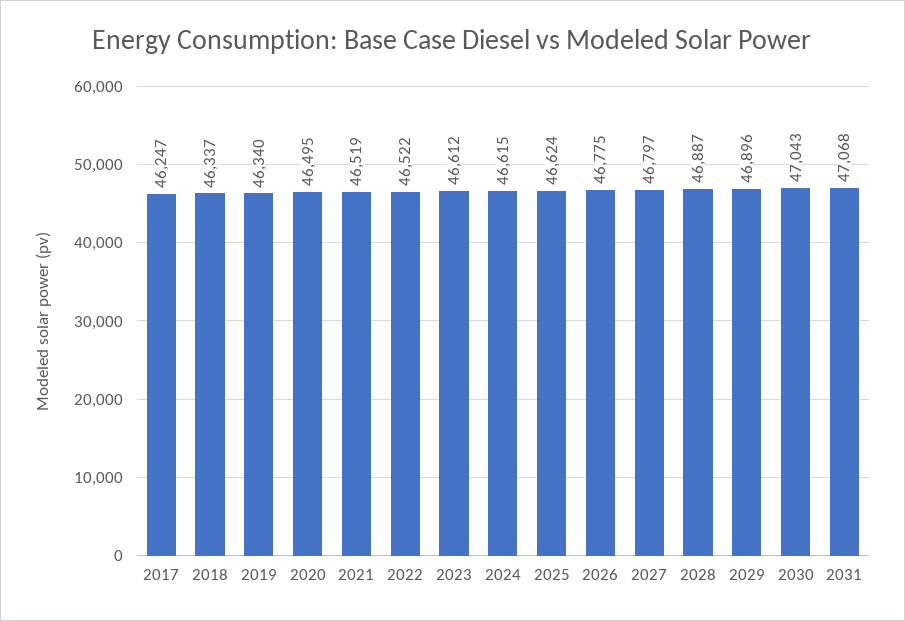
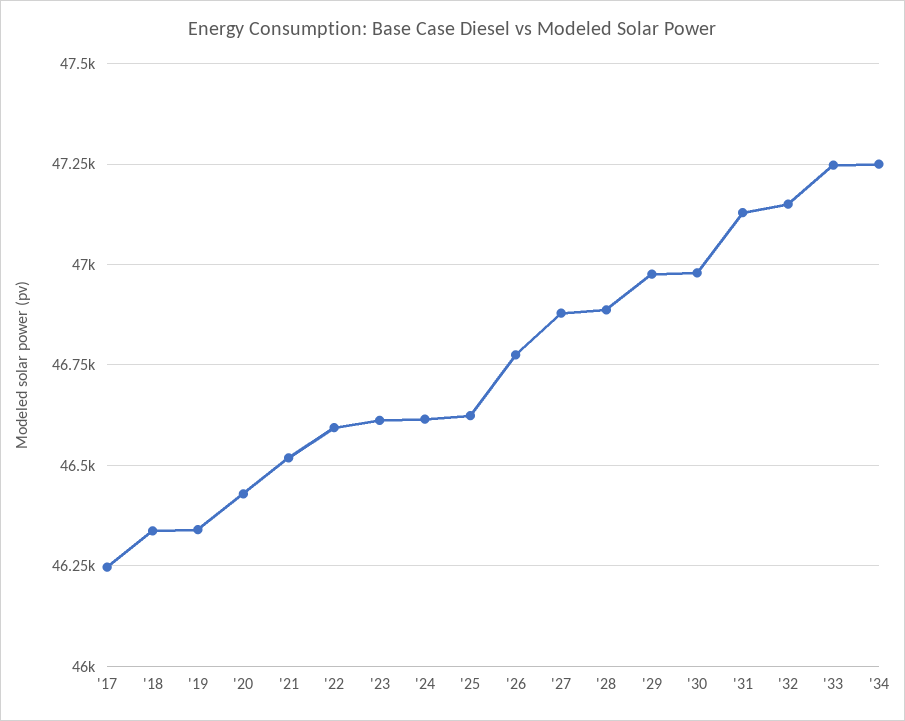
2020: 46495 -> 46425
2022: 46522 -> 46600
2027: 46797 -> 46875
2029: 46896 -> 46975
2030: 47043 -> 46975
2031: 47068 -> 47125
'32: none -> 47150
'33: none -> 47250
'34: none -> 47250

